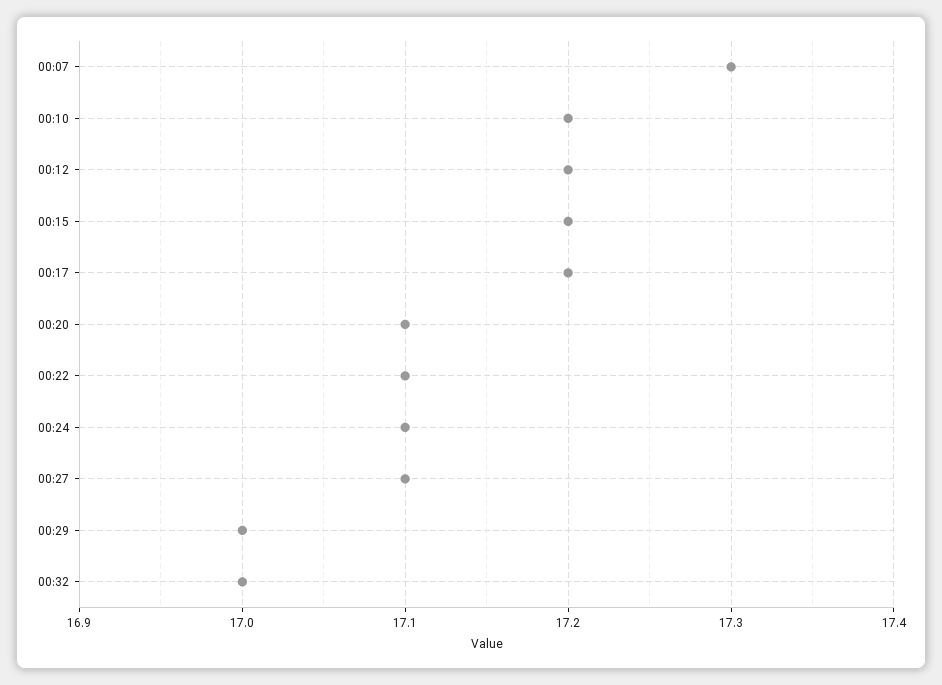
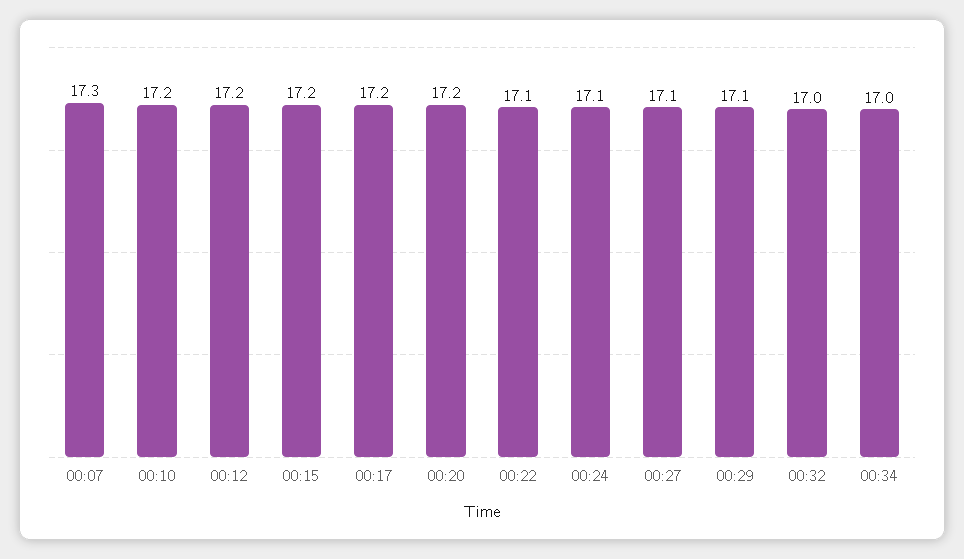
00:20: 17.1 -> 17.2
00:29: 17 -> 17.1
00:34: none -> 17

